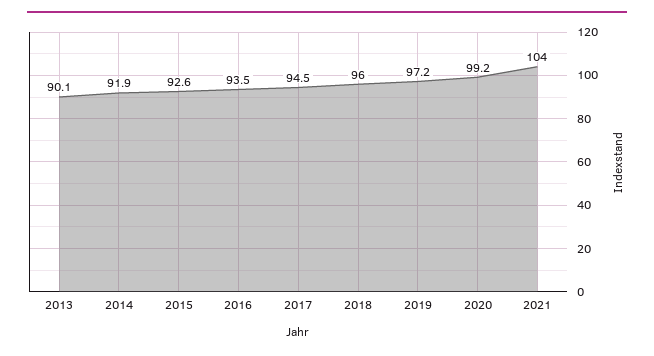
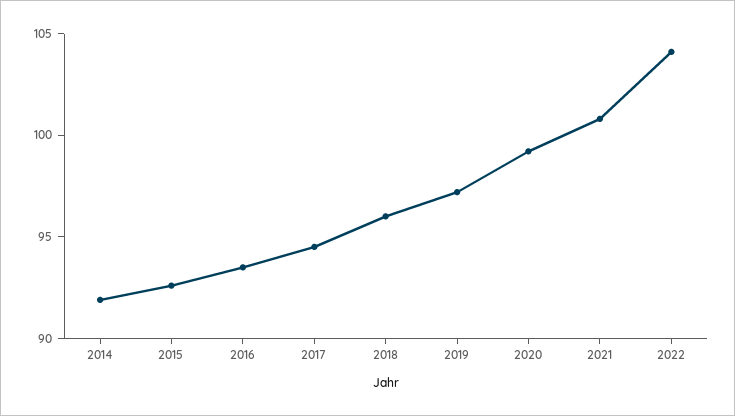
2013: 90.1 -> none
2021: 104 -> 101
2022: none -> 104

